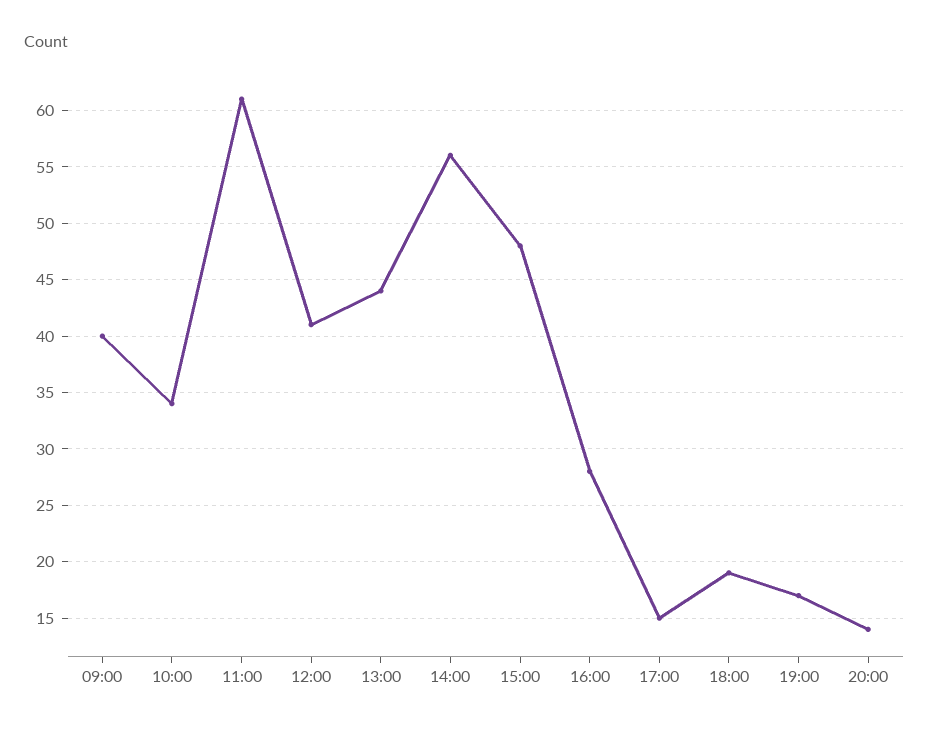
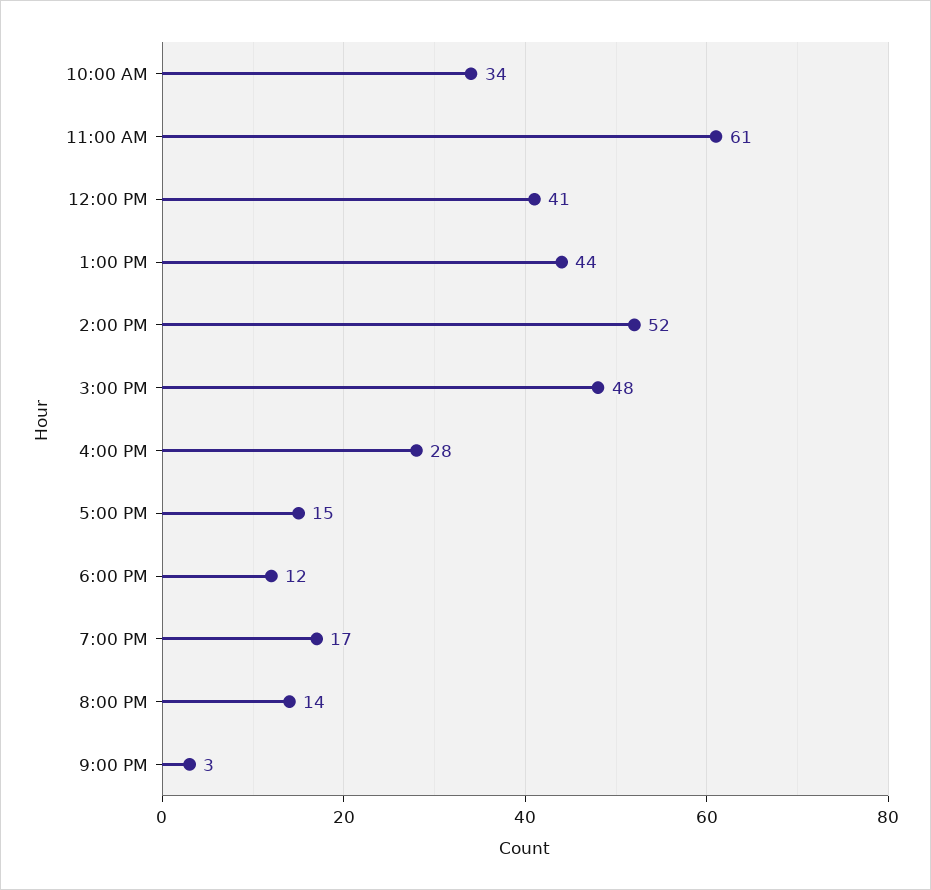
09:00: 40 -> none
14:00: 56 -> 52
18:00: 19 -> 12
9:00 PM: none -> 3

